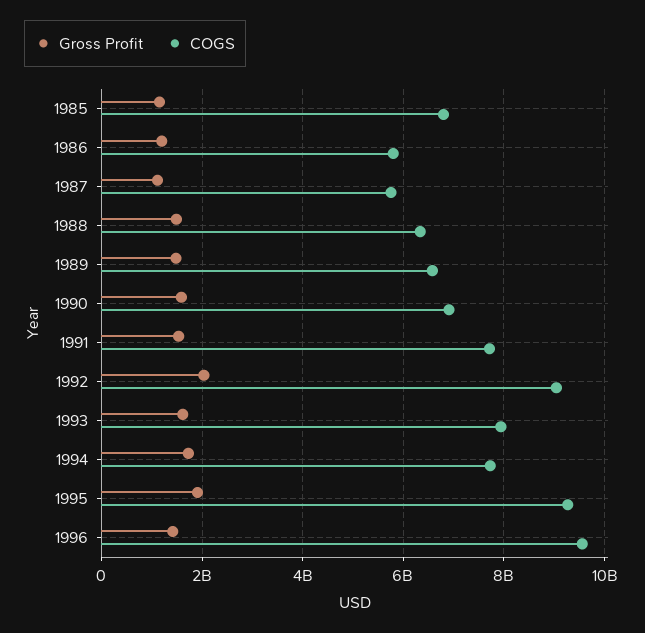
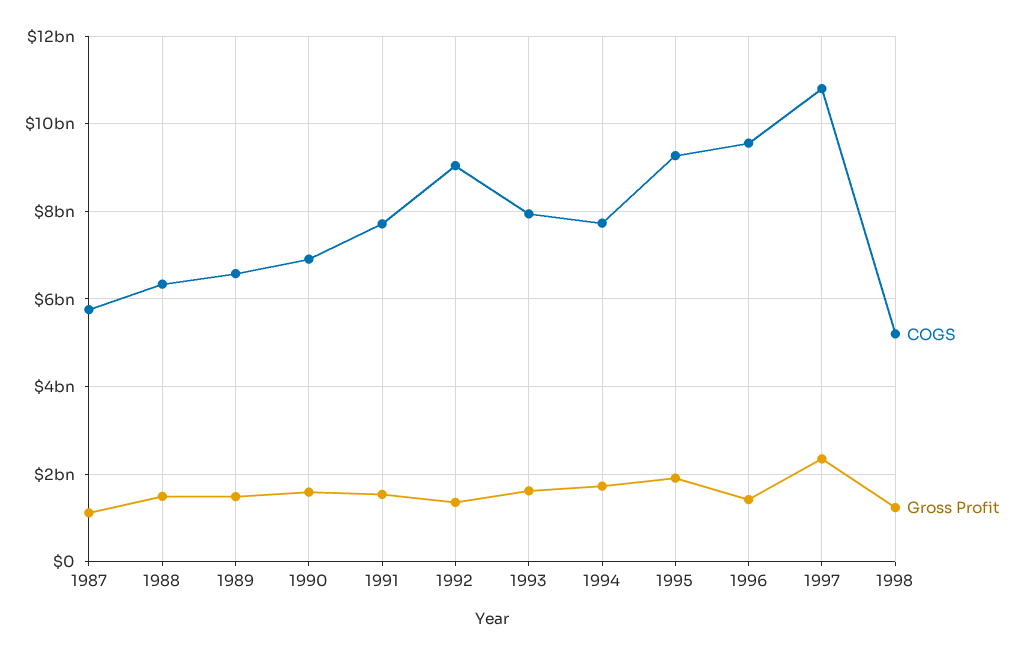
Gross Profit, 1985: 1200000000 -> none
COGS, 1985: 6800000000 -> none
Gross Profit, 1986: 1200000000 -> none
COGS, 1986: 5800000000 -> none
Gross Profit, 1992: 2000000000 -> 1400000000
COGS, 1997: none -> 10800000000
Gross Profit, 1997: none -> 2400000000
COGS, 1998: none -> 5200000000
Gross Profit, 1998: none -> 1200000000

